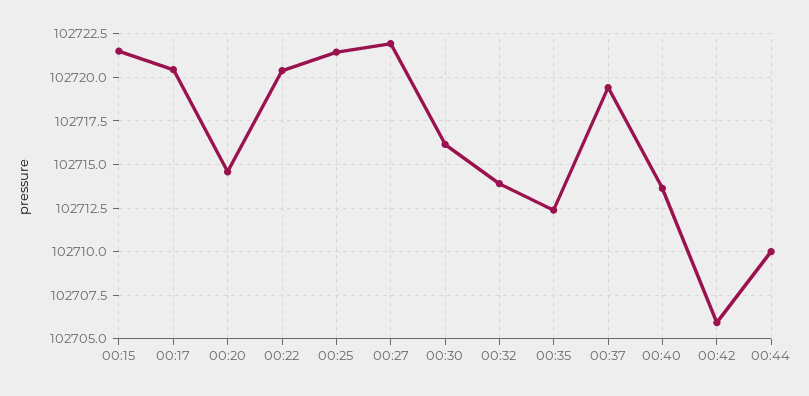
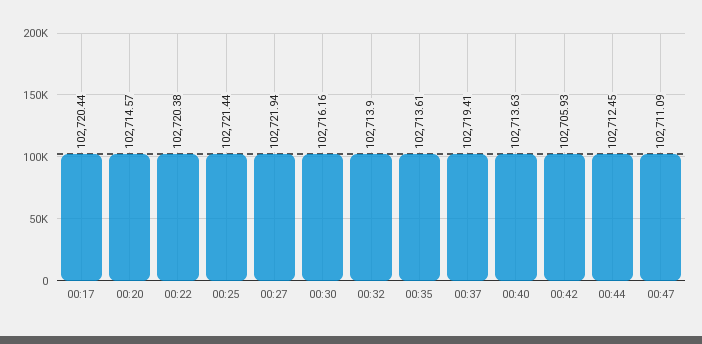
00:15: 102721.5 -> none
00:35: 102712.5 -> 102713.61
00:44: 102710 -> 102712.45
00:47: none -> 102711.09

